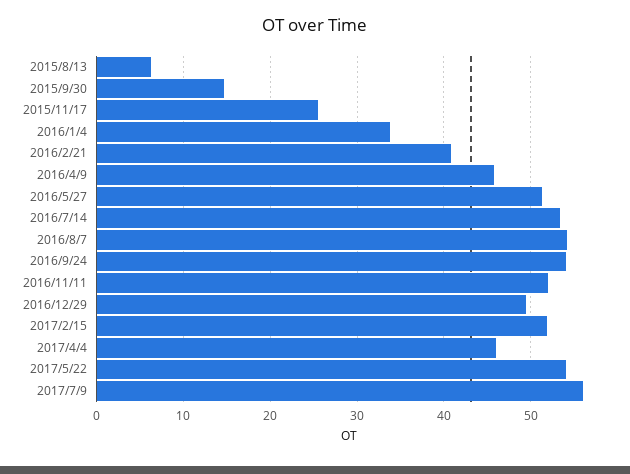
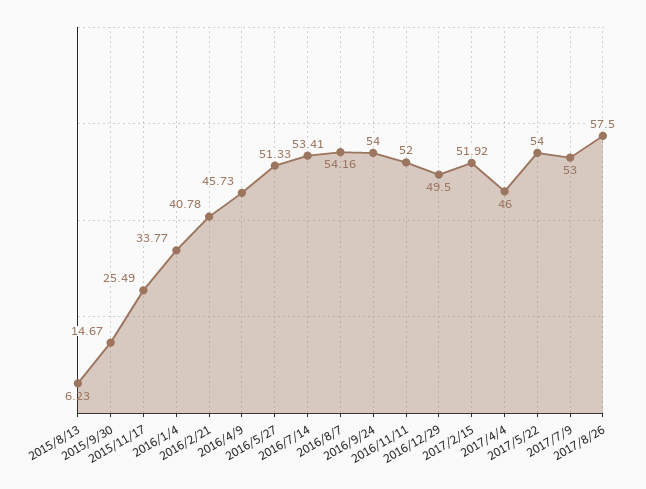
2017/7/9: 56 -> 53
2017/8/26: none -> 57.5

